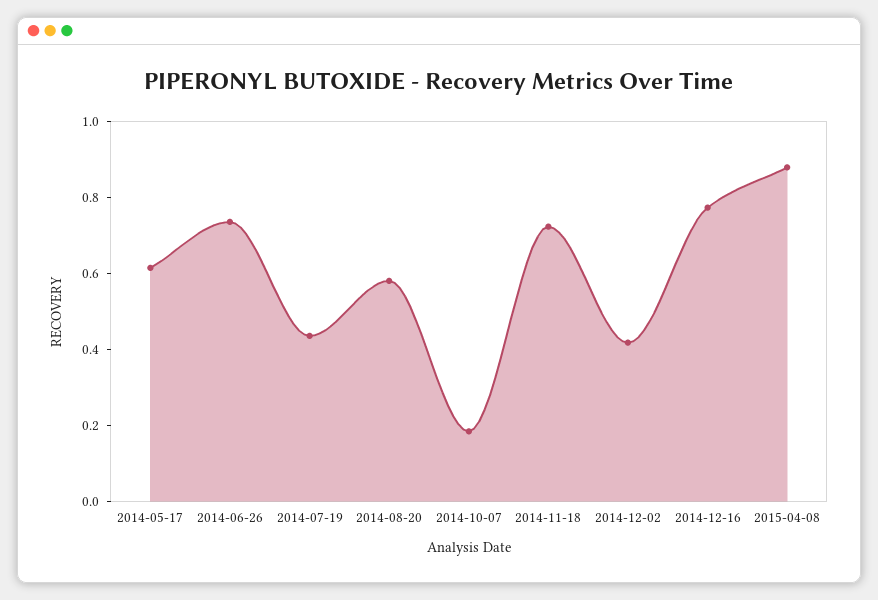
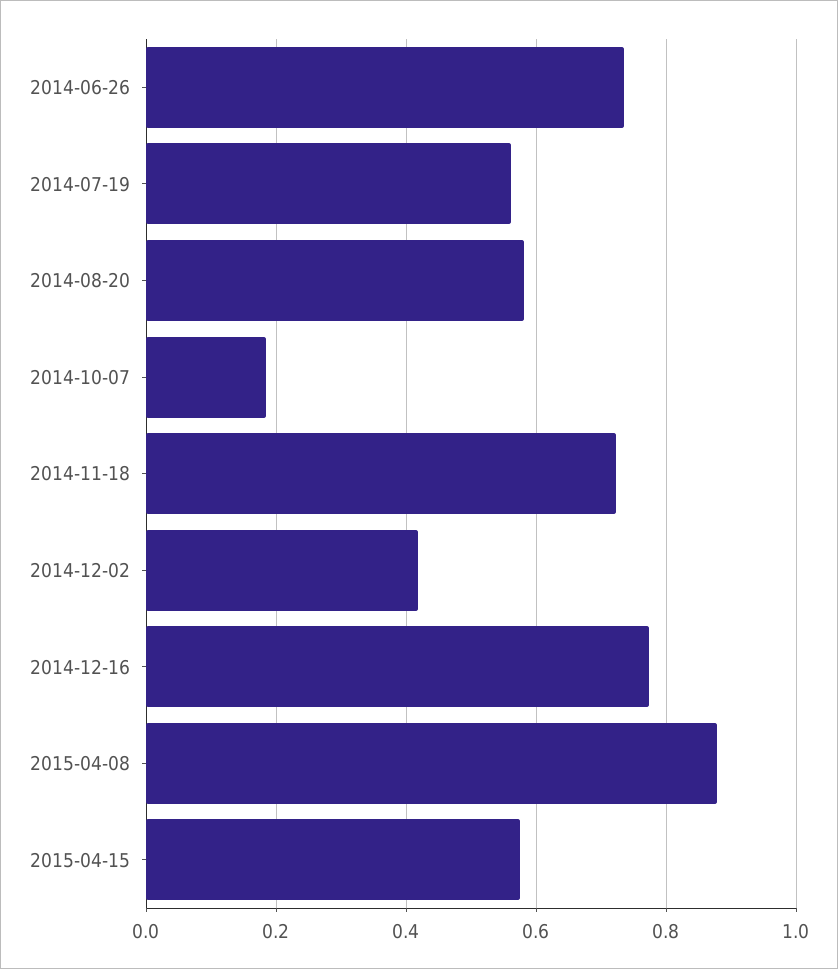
2014-05-17: 0.6 -> none
2014-07-19: 0.45 -> 0.56
2015-04-15: none -> 0.58

